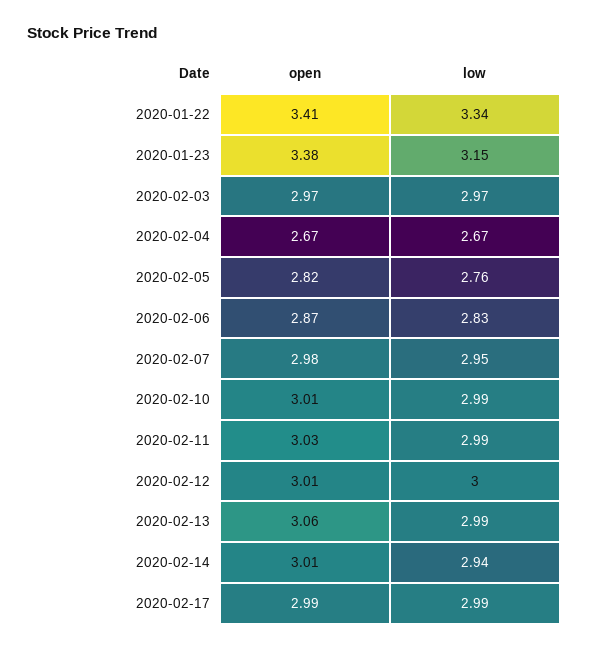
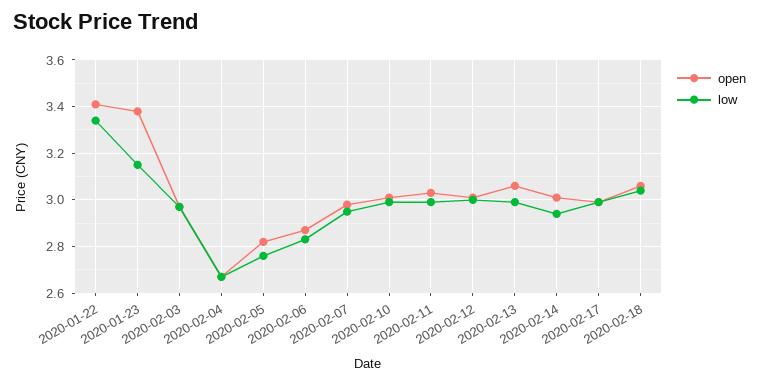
open, 2020-02-18: none -> 3.05
low, 2020-02-18: none -> 3.05

